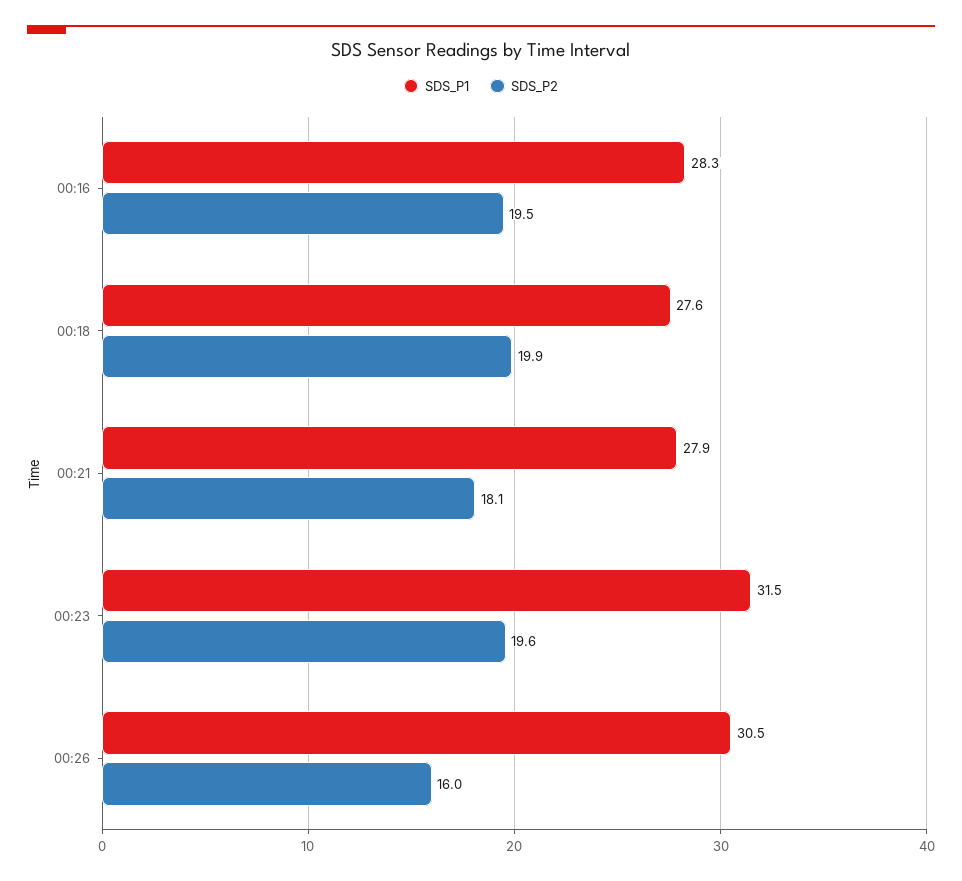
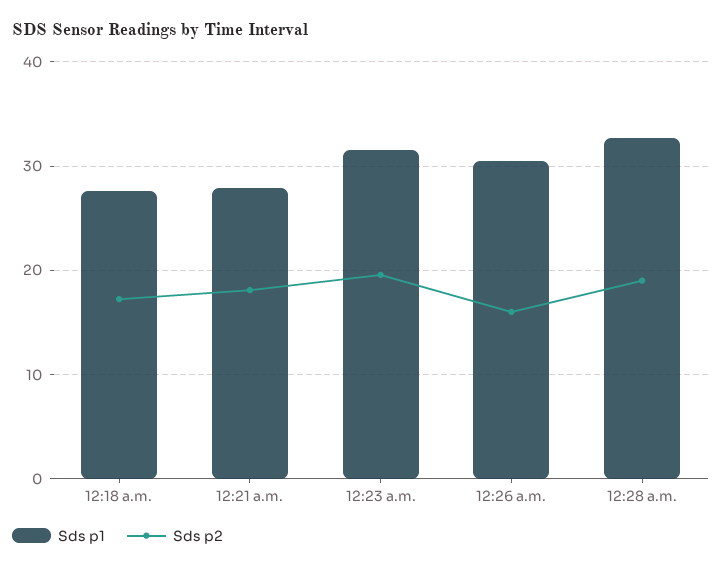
SDS_P1, 00:16: 28.3 -> none
SDS_P2, 00:16: 19.5 -> none
SDS_P2, 00:18: 19.9 -> 17
SDS_P1, 12:28 a.m.: none -> 33
SDS_P2, 12:28 a.m.: none -> 19

